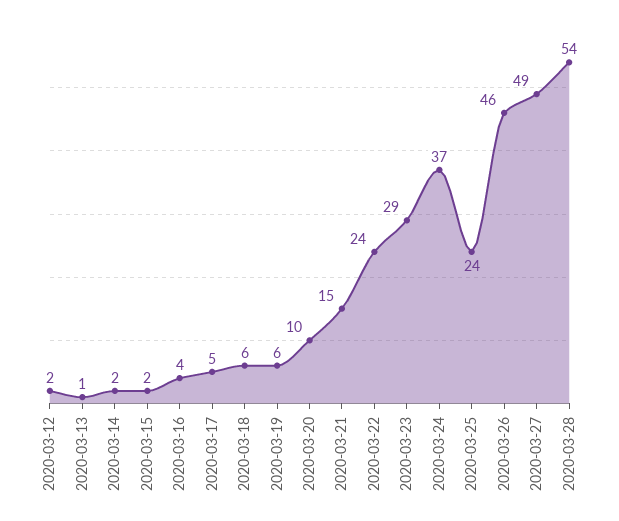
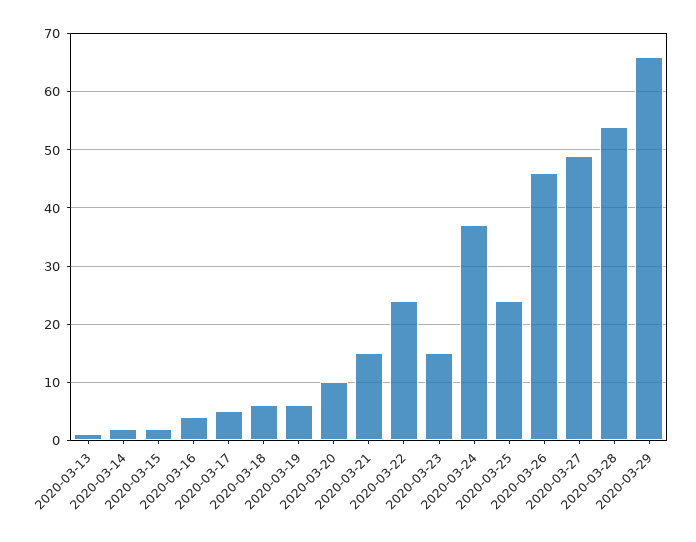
2020-03-12: 2 -> none
2020-03-23: 29 -> 15
2020-03-29: none -> 65

